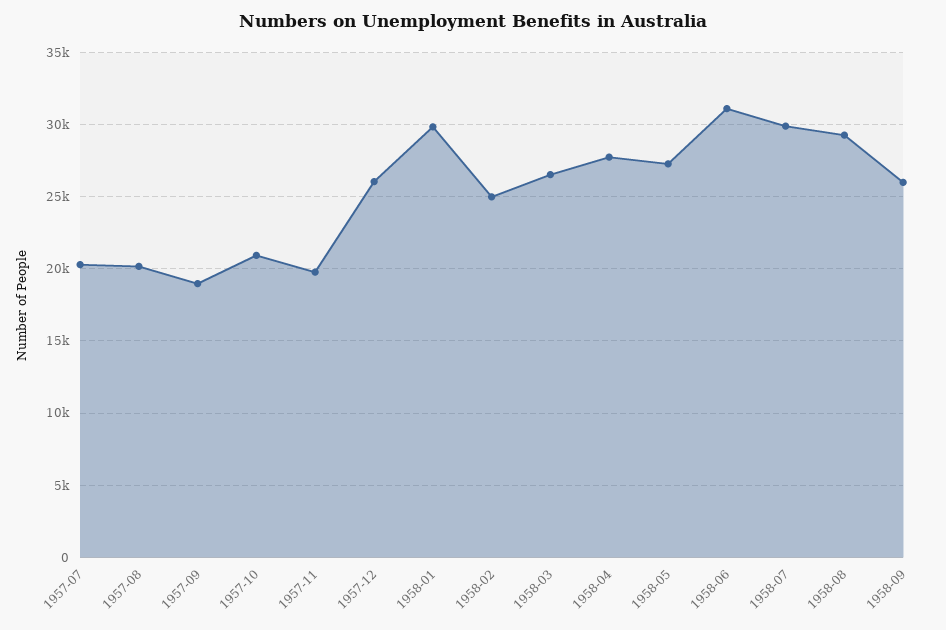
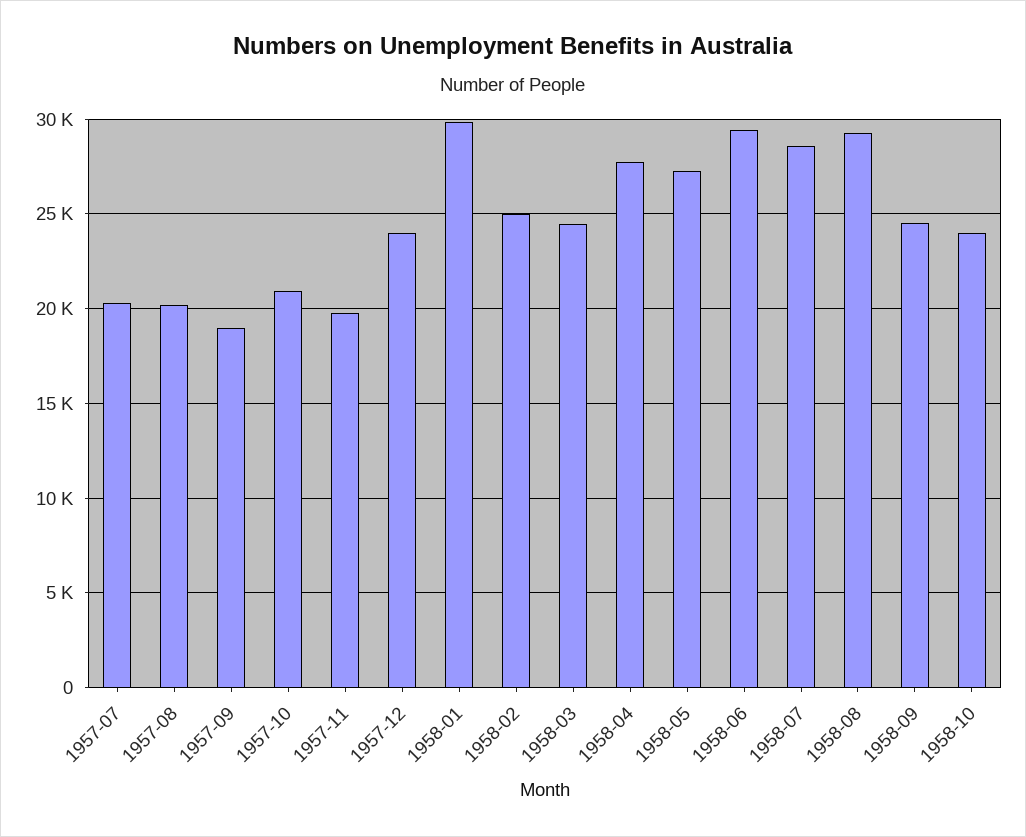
1957-12: 26000 -> 24000
1958-03: 26500 -> 24500
1958-06: 31000 -> 29500
1958-07: 30000 -> 28500
1958-09: 26000 -> 24500
1958-10: none -> 24000

